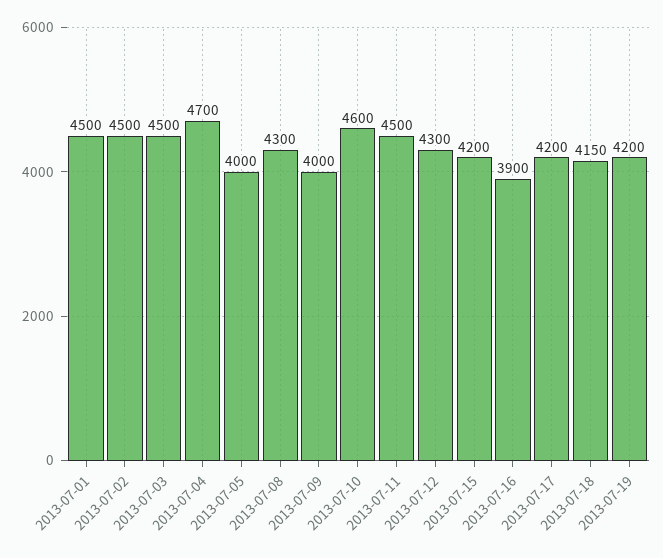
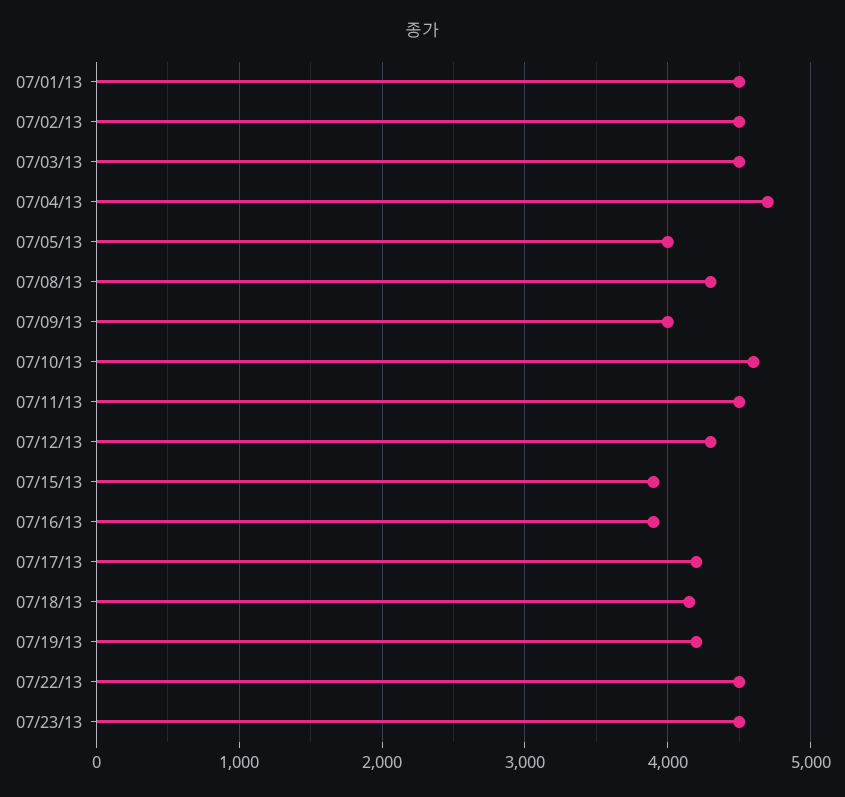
2013-07-15: 4200 -> 3900
07/22/13: none -> 4500
07/23/13: none -> 4500

